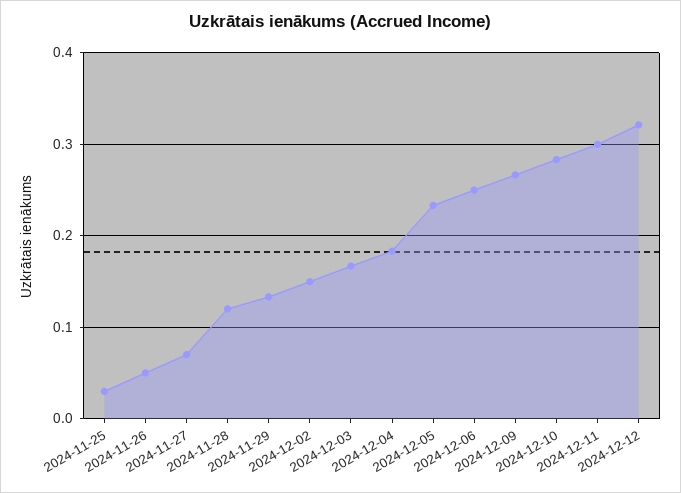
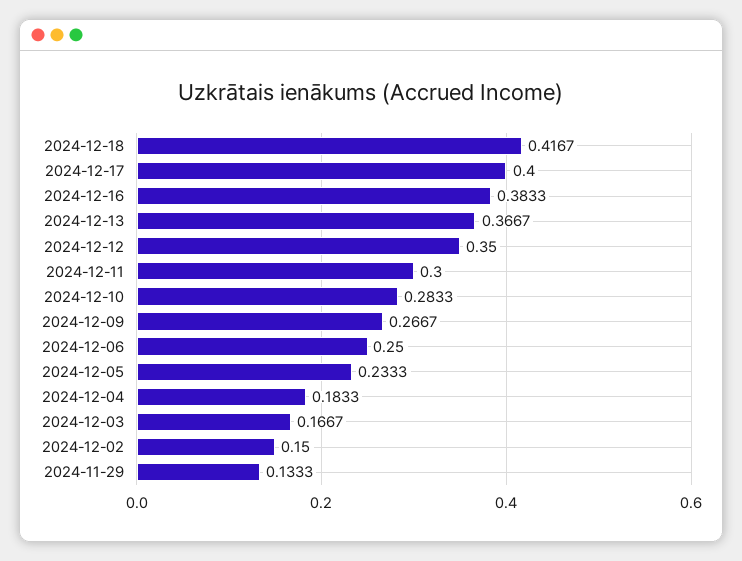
2024-11-25: 0.03 -> none
2024-11-26: 0.05 -> none
2024-11-27: 0.07 -> none
2024-11-28: 0.12 -> none
2024-12-12: 0.32 -> 0.35
2024-12-18: none -> 0.4167
2024-12-17: none -> 0.4
2024-12-16: none -> 0.3833
2024-12-13: none -> 0.3667

